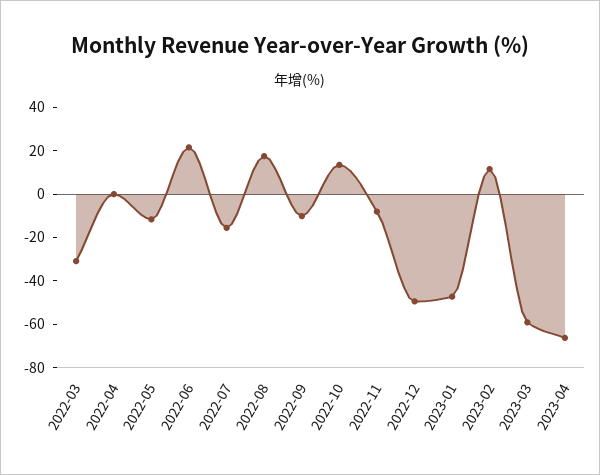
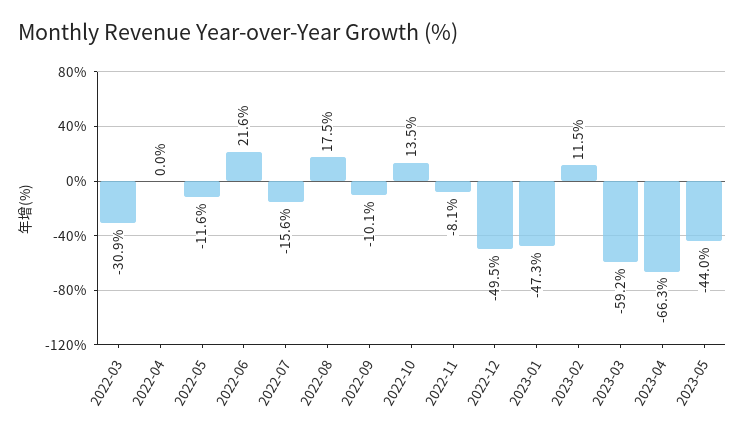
2023-05: none -> -44

